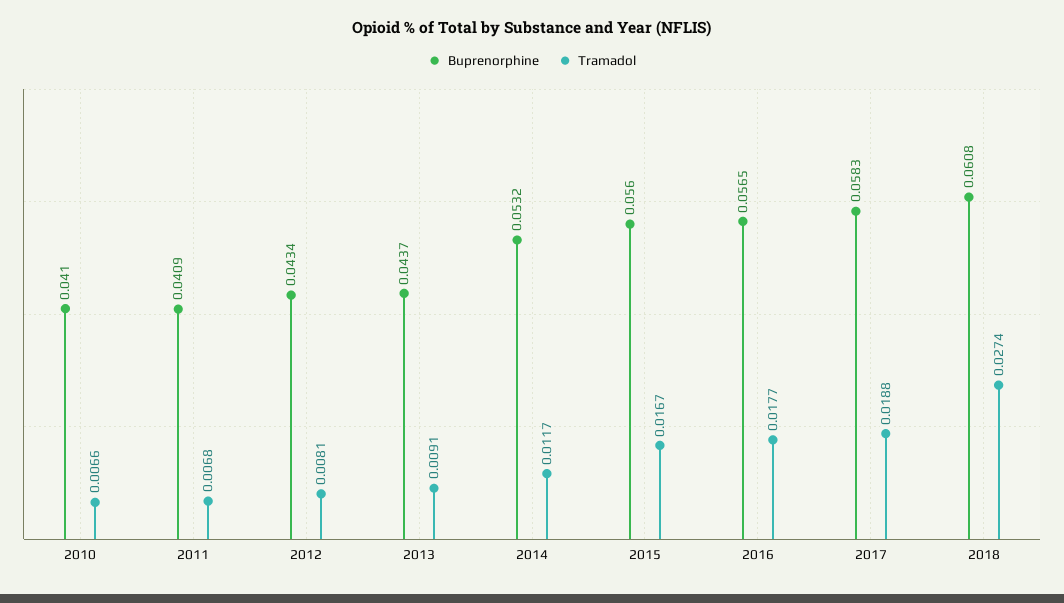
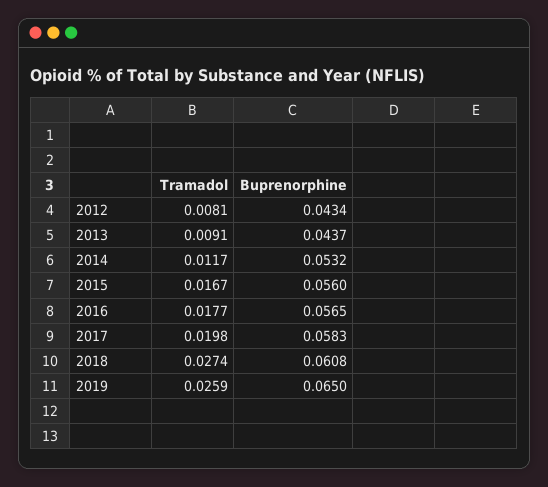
Buprenorphine, 2010: 0.041 -> none
Tramadol, 2010: 0.0066 -> none
Buprenorphine, 2011: 0.0409 -> none
Tramadol, 2011: 0.0068 -> none
Tramadol, 2017: 0.0188 -> 0.0198
Tramadol, 2019: none -> 0.0259
Buprenorphine, 2019: none -> 0.065

